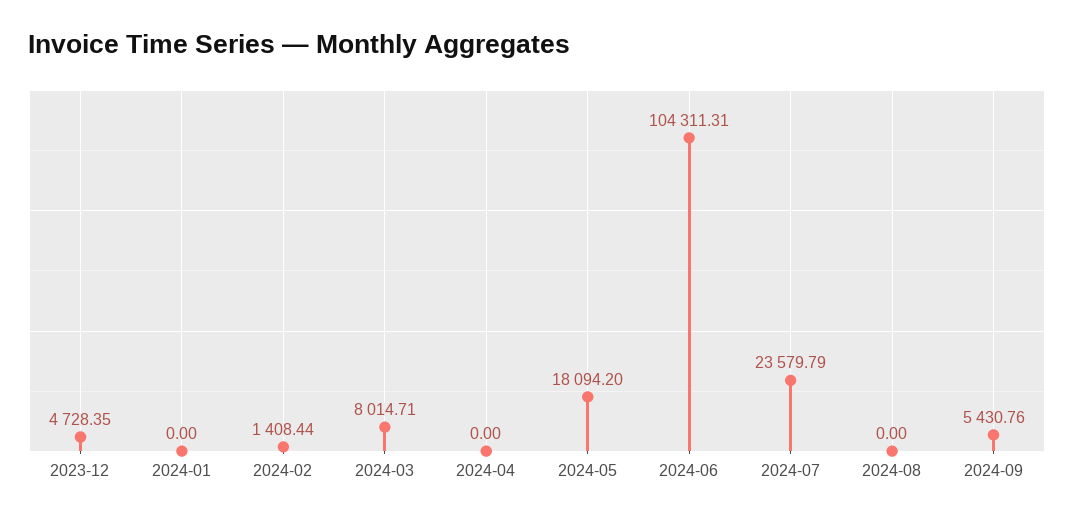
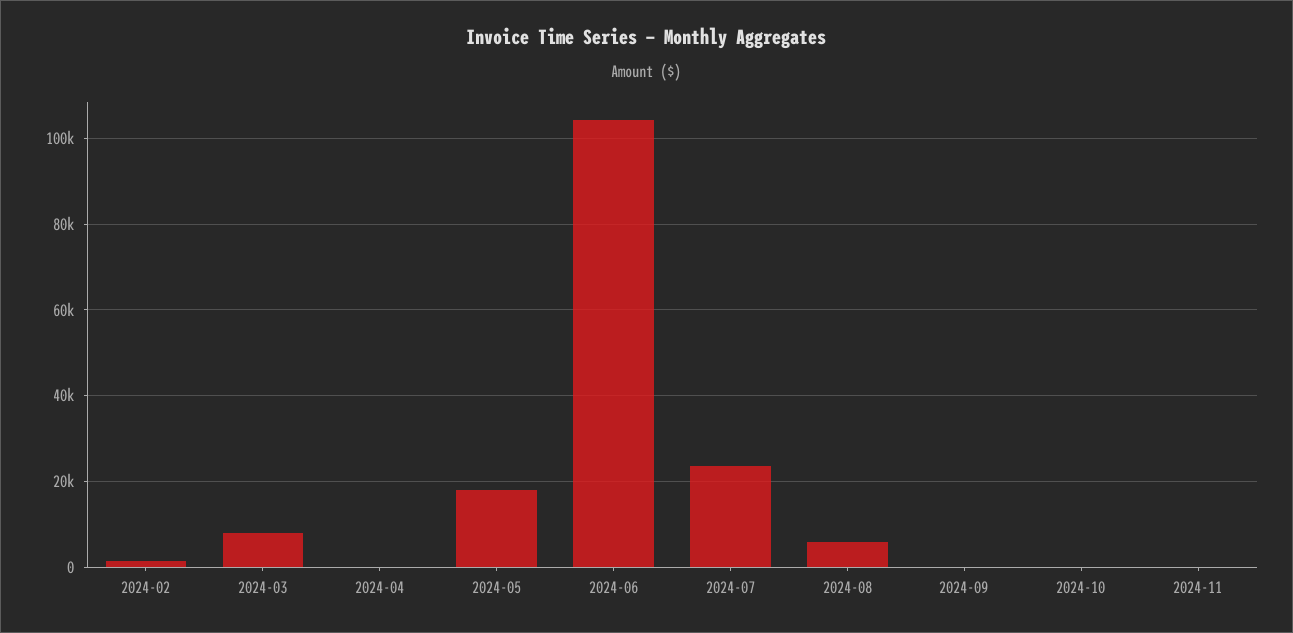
2023-12: 4728.35 -> none
2024-01: 0 -> none
2024-08: 0 -> 6000
2024-09: 5430.76 -> 0
2024-10: none -> 0
2024-11: none -> 0

